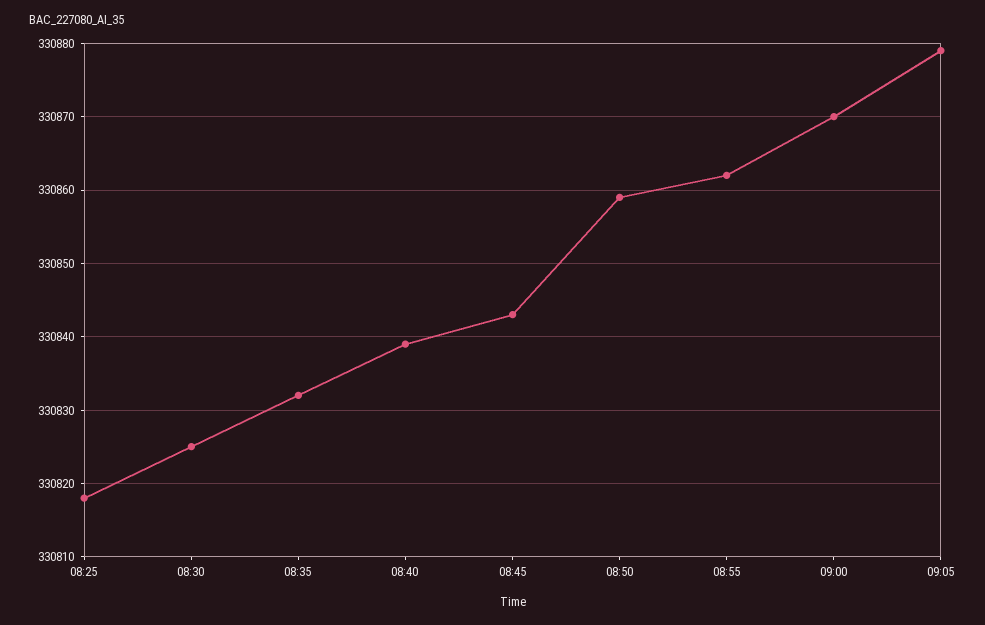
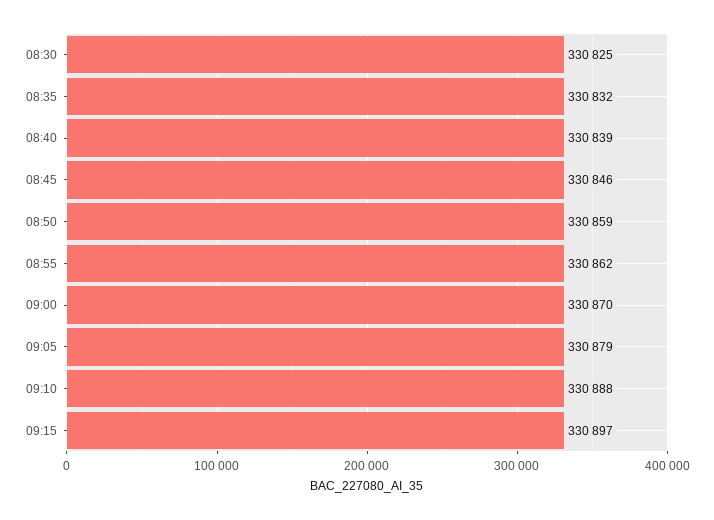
08:25: 330818 -> none
08:45: 330843 -> 330846
09:10: none -> 330888
09:15: none -> 330897

